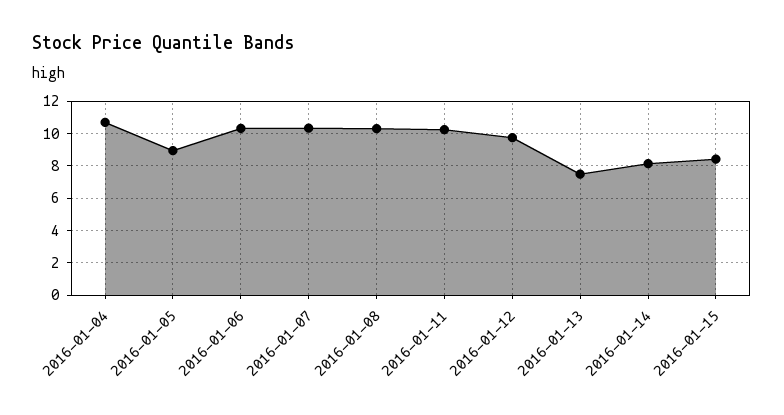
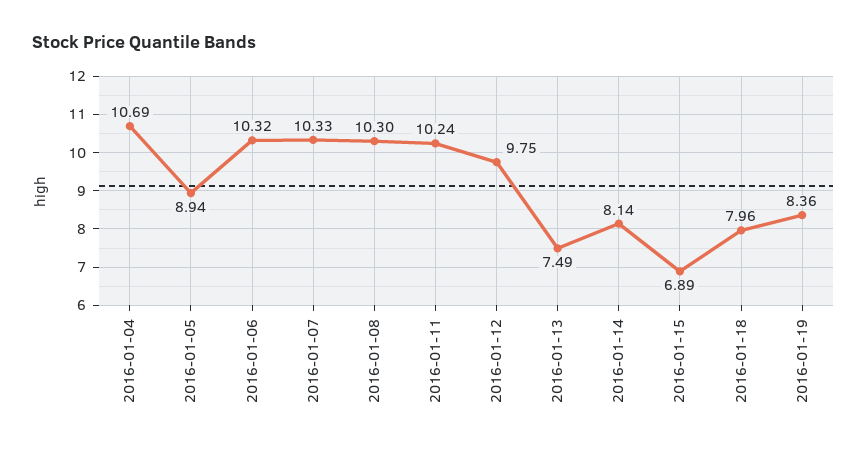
2016-01-15: 8.5 -> 6.89
2016-01-18: none -> 7.96
2016-01-19: none -> 8.36

